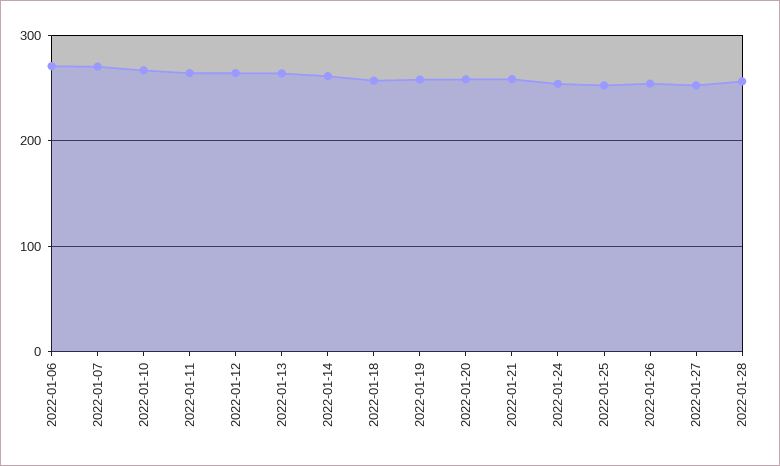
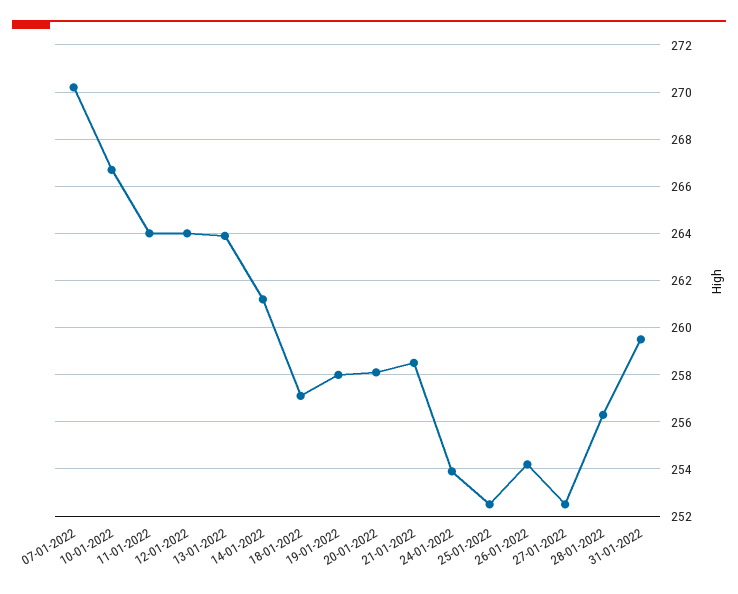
2022-01-06: 270 -> none
31-01-2022: none -> 259.5

